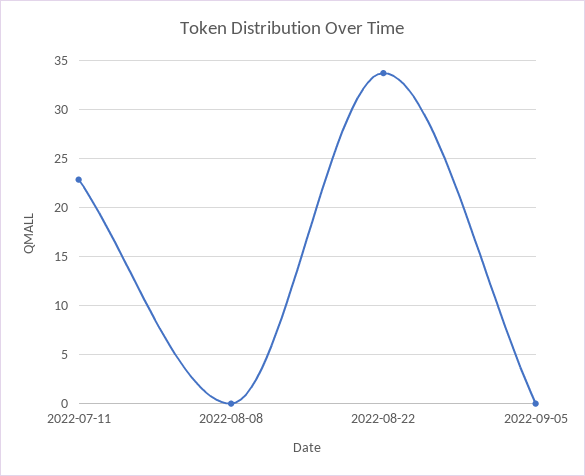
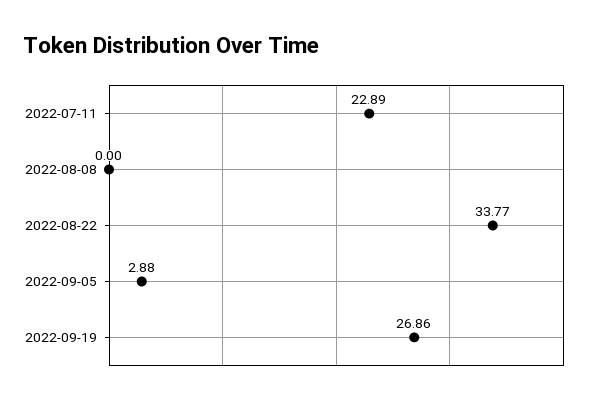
2022-09-05: 0 -> 2.88
2022-09-19: none -> 26.86

